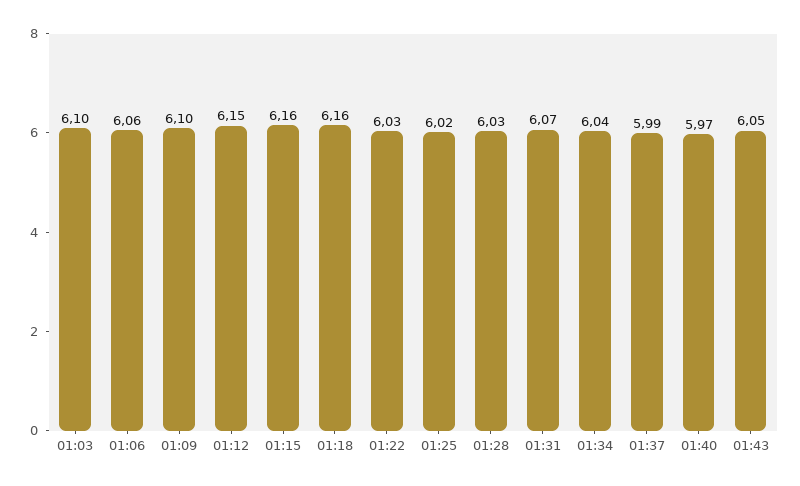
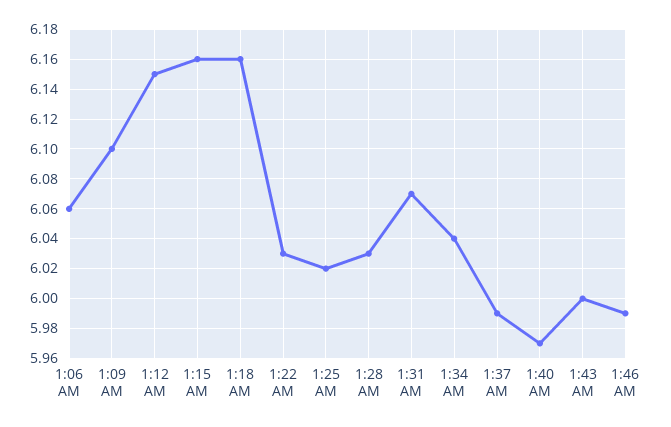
01:03: 6.1 -> none
01:43: 6.05 -> 6
1:46 AM: none -> 5.99

